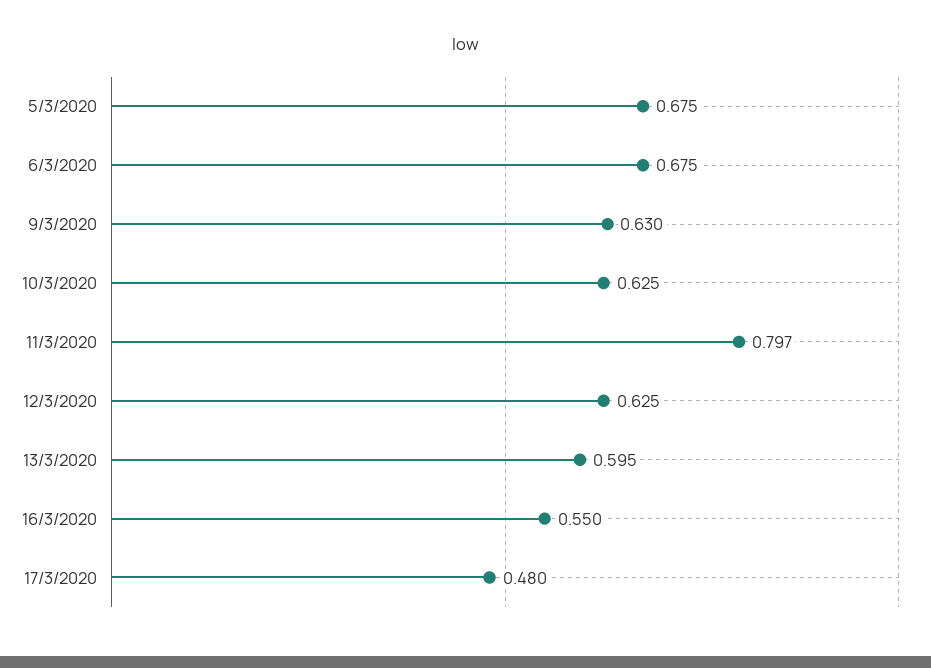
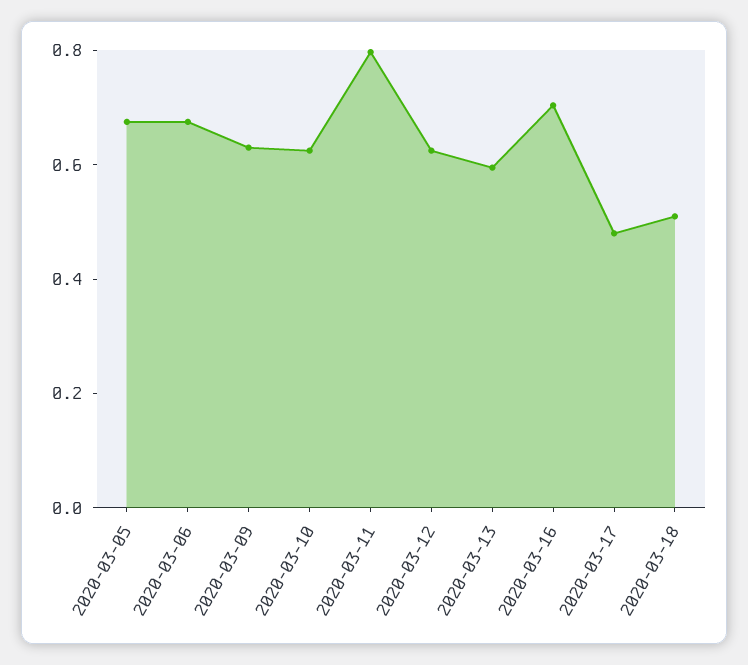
16/3/2020: 0.55 -> 0.7
2020-03-18: none -> 0.5

